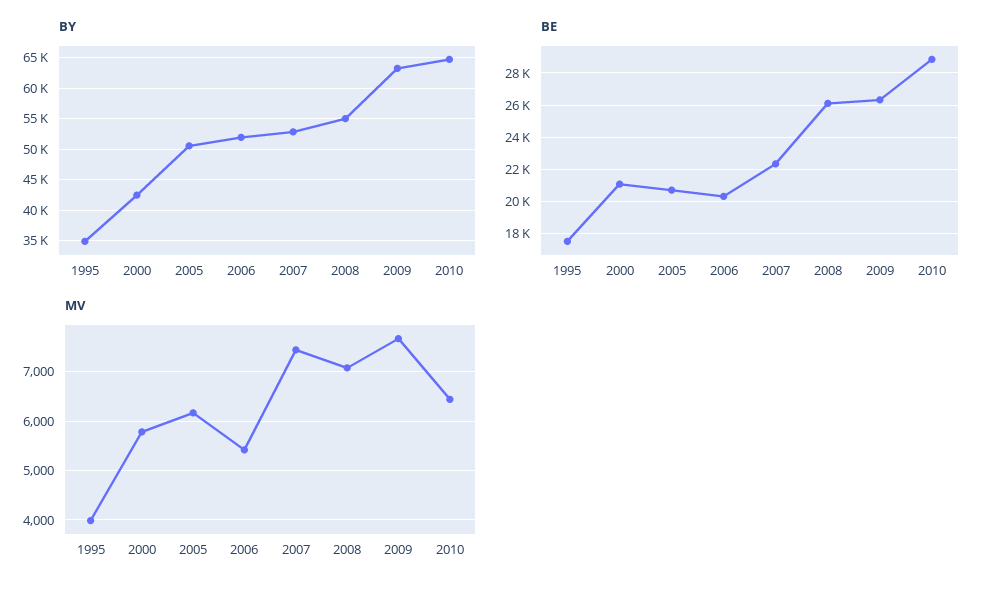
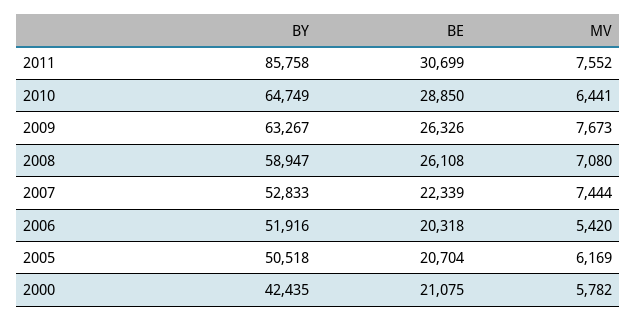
BY, 1995: 35000 -> none
BY, 2008: 55000 -> 58947
BE, 1995: 17500 -> none
MV, 1995: 4000 -> none
BY, 2011: none -> 85758
BE, 2011: none -> 30699
MV, 2011: none -> 7552

